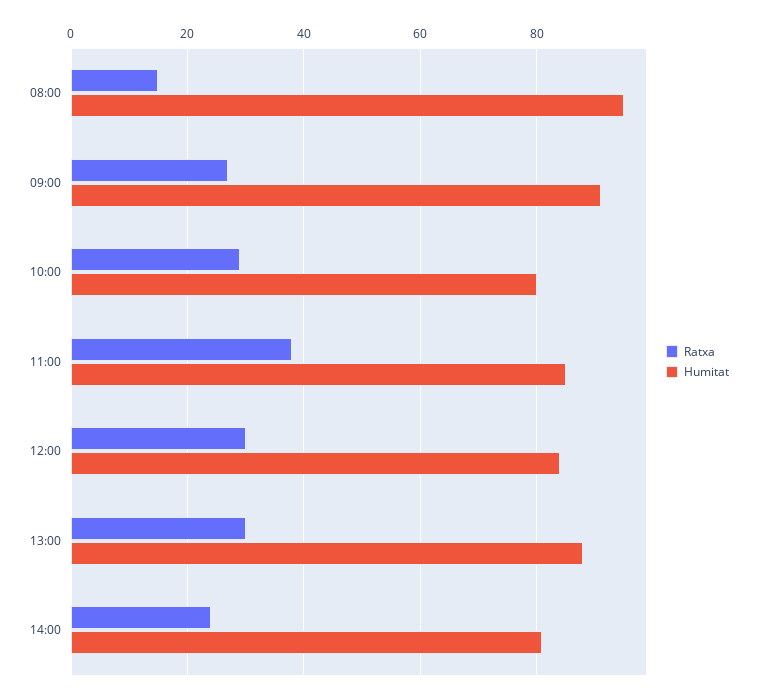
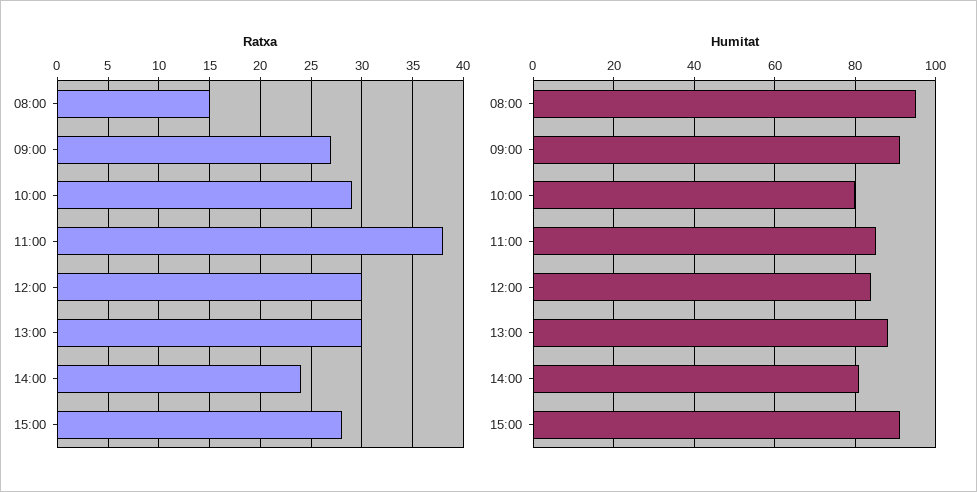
Ratxa, 15:00: none -> 28
Humitat, 15:00: none -> 90

